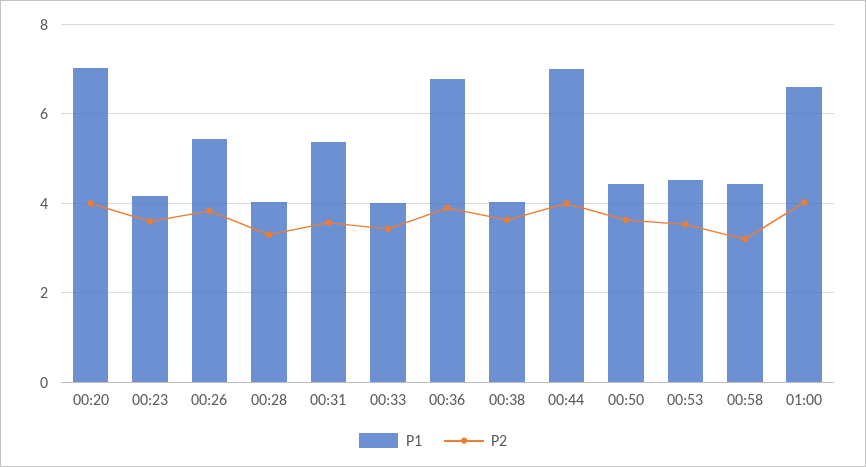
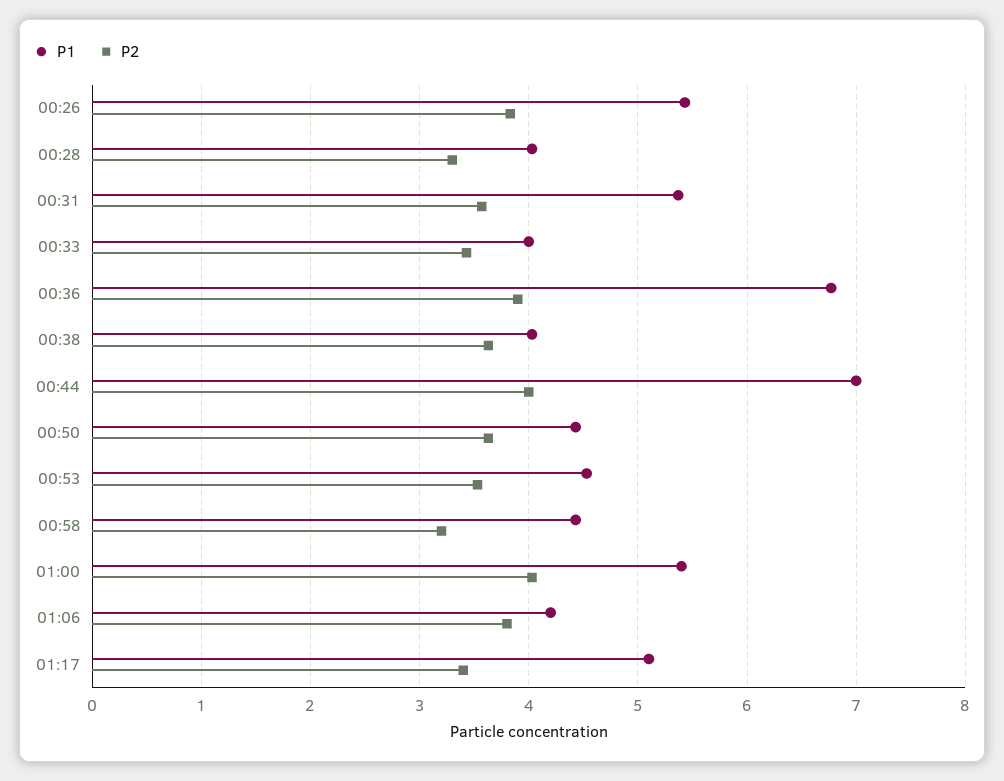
P1, 00:20: 7 -> none
P2, 00:20: 4 -> none
P1, 00:23: 4.2 -> none
P2, 00:23: 3.6 -> none
P1, 01:00: 6.6 -> 5.4
P1, 01:06: none -> 4.2
P2, 01:06: none -> 3.8
P1, 01:17: none -> 5.1
P2, 01:17: none -> 3.4

